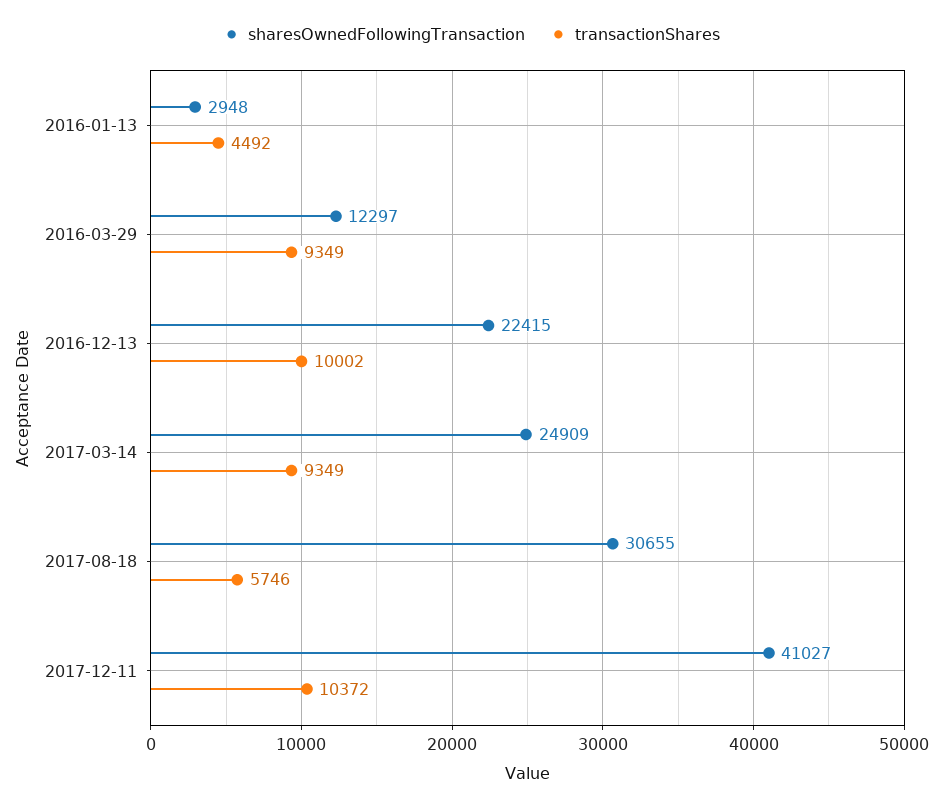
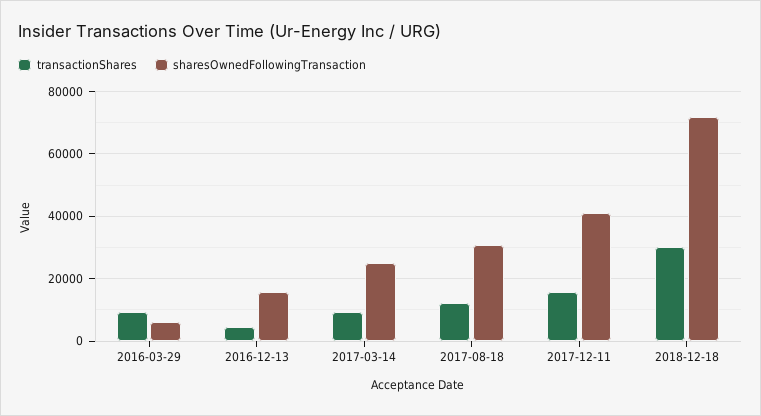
sharesOwnedFollowingTransaction, 2016-01-13: 2948 -> none
transactionShares, 2016-01-13: 4492 -> none
sharesOwnedFollowingTransaction, 2016-03-29: 12297 -> 6000
sharesOwnedFollowingTransaction, 2016-12-13: 22415 -> 16000
transactionShares, 2016-12-13: 10002 -> 4000
transactionShares, 2017-08-18: 5746 -> 12000
transactionShares, 2017-12-11: 10372 -> 16000
transactionShares, 2018-12-18: none -> 30000
sharesOwnedFollowingTransaction, 2018-12-18: none -> 72000

